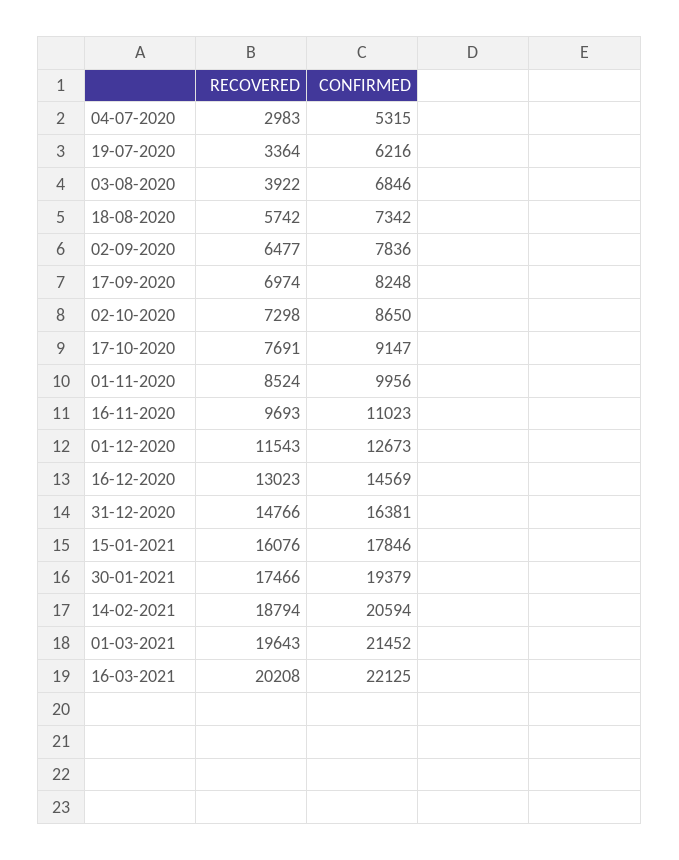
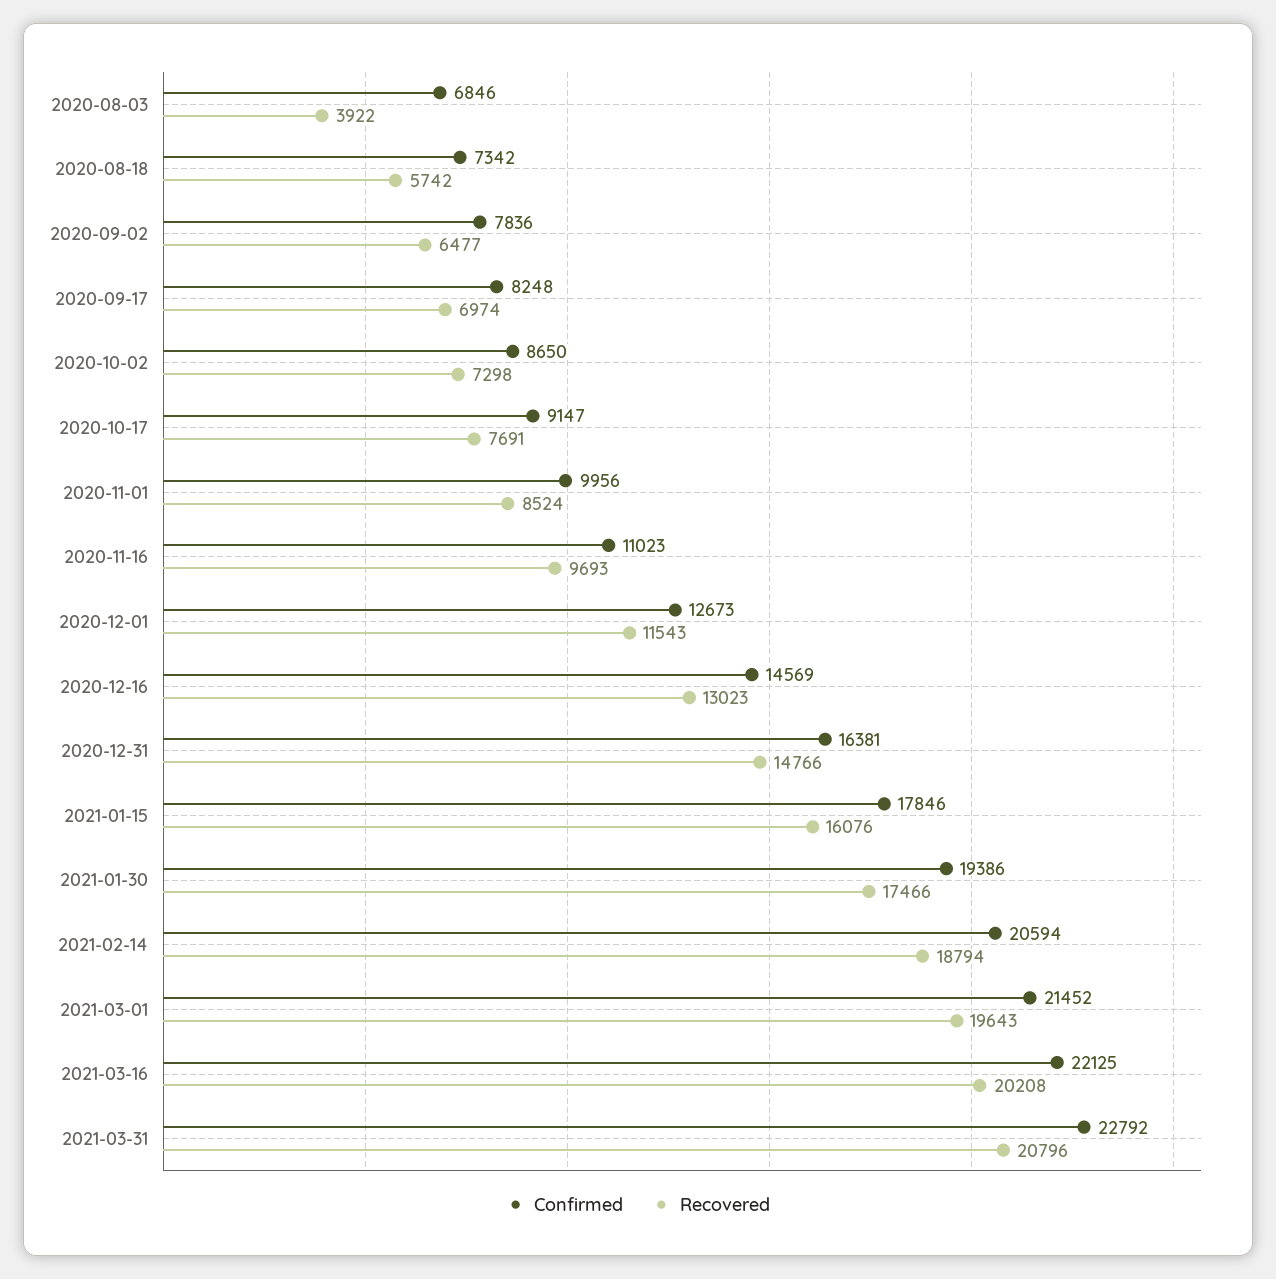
RECOVERED, 04-07-2020: 2983 -> none
CONFIRMED, 04-07-2020: 5315 -> none
RECOVERED, 19-07-2020: 3364 -> none
CONFIRMED, 19-07-2020: 6216 -> none
CONFIRMED, 30-01-2021: 19379 -> 19386
CONFIRMED, 2021-03-31: none -> 22792
RECOVERED, 2021-03-31: none -> 20796

